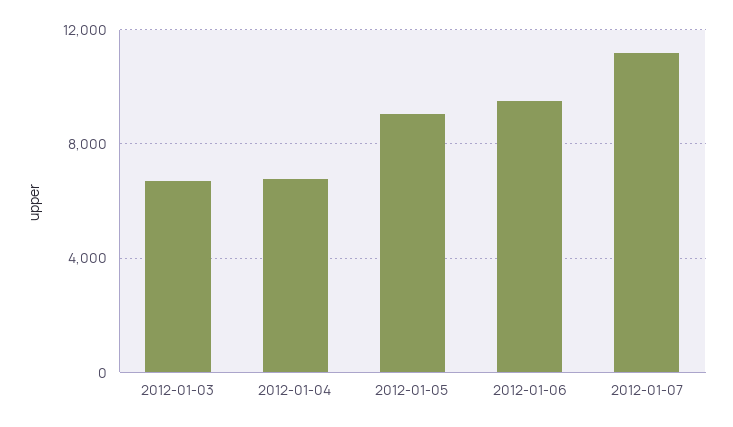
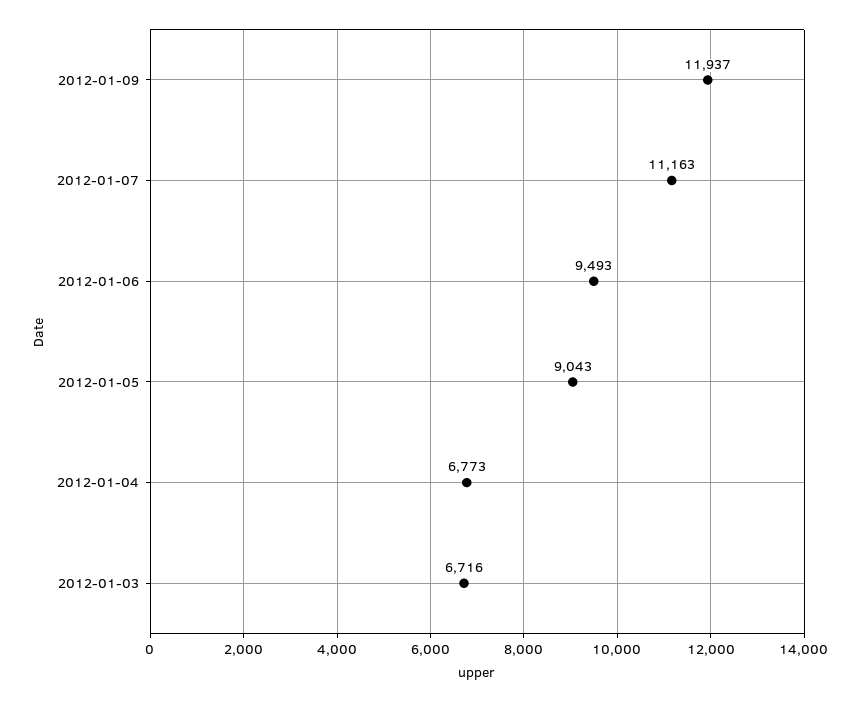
2012-01-09: none -> 11937

